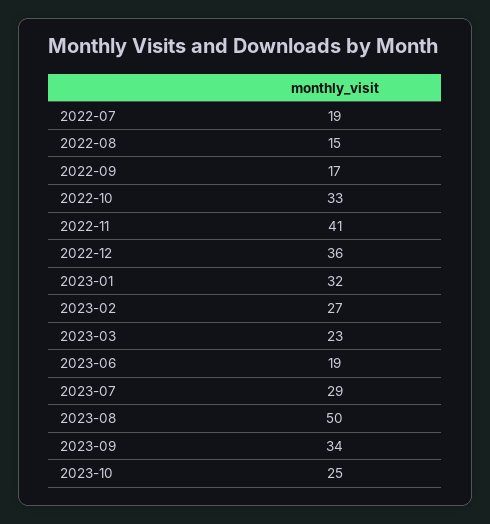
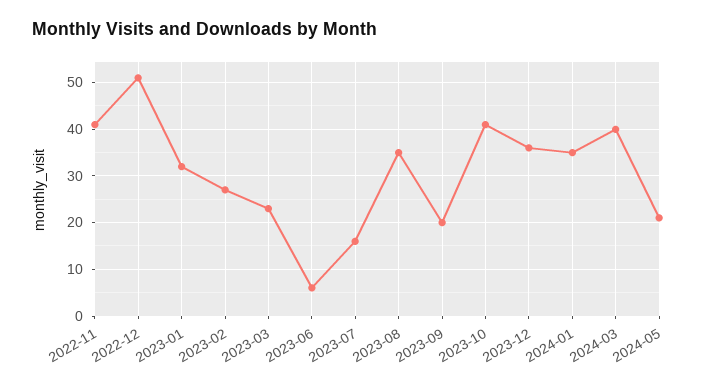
2022-07: 19 -> none
2022-08: 15 -> none
2022-09: 17 -> none
2022-10: 33 -> none
2022-12: 36 -> 50
2023-06: 19 -> 5
2023-07: 29 -> 15
2023-08: 50 -> 35
2023-09: 34 -> 20
2023-10: 25 -> 40
2023-12: none -> 35
2024-01: none -> 35
2024-03: none -> 40
2024-05: none -> 20

